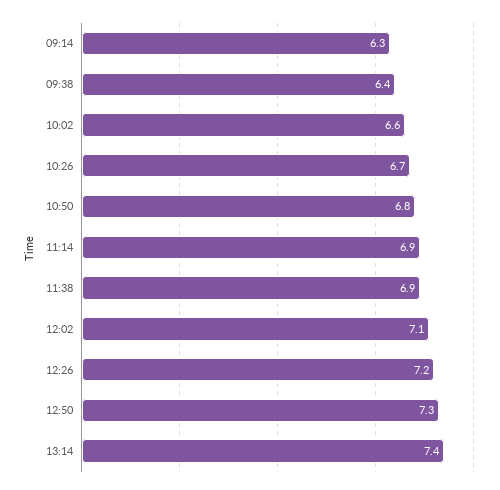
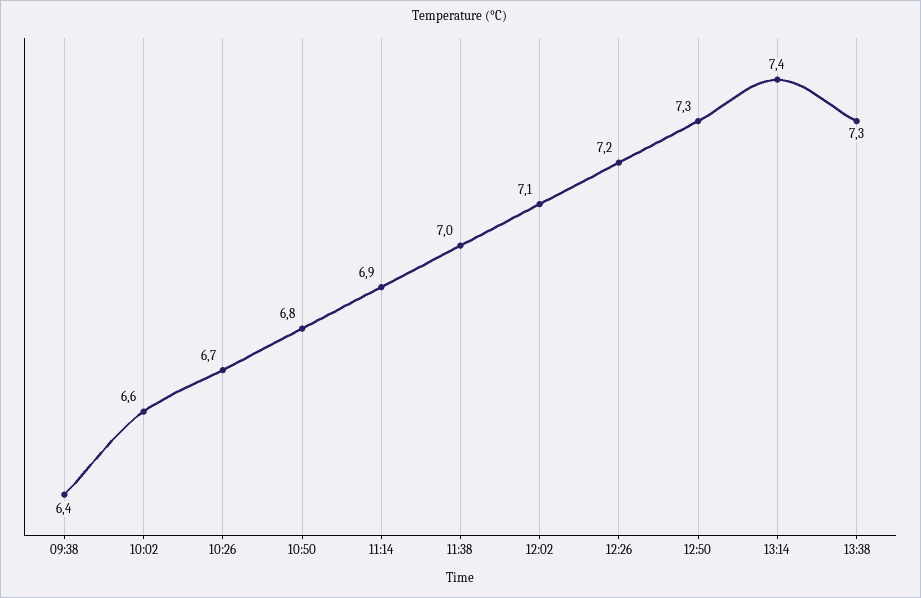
09:14: 6.3 -> none
11:38: 6.9 -> 7
13:38: none -> 7.3

